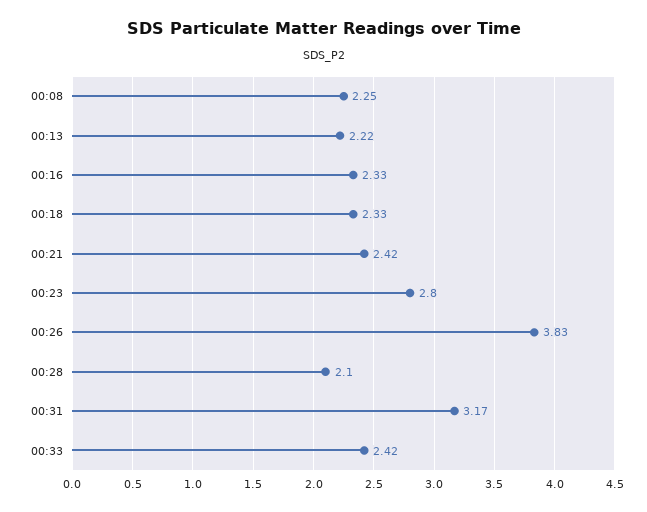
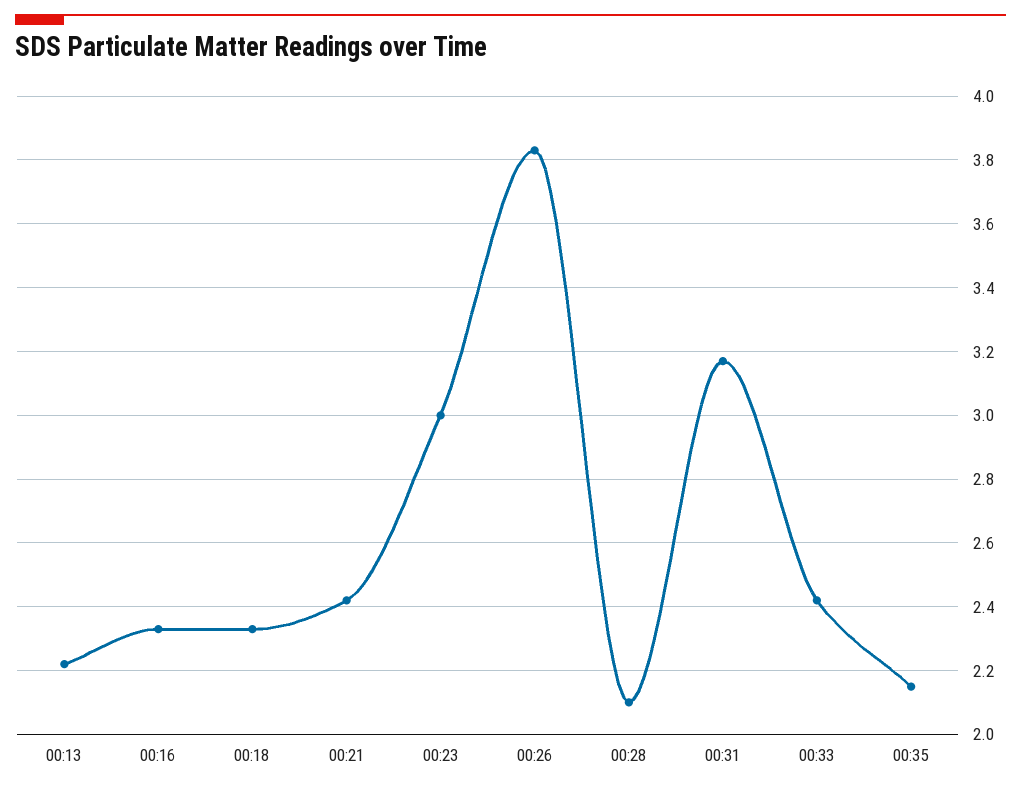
00:08: 2.25 -> none
00:23: 2.8 -> 3
00:35: none -> 2.15

